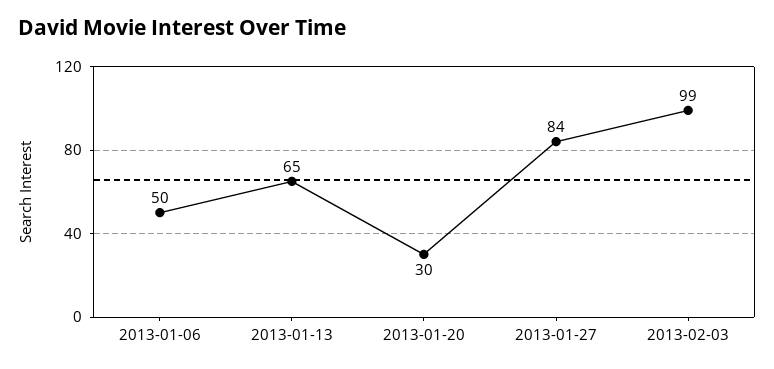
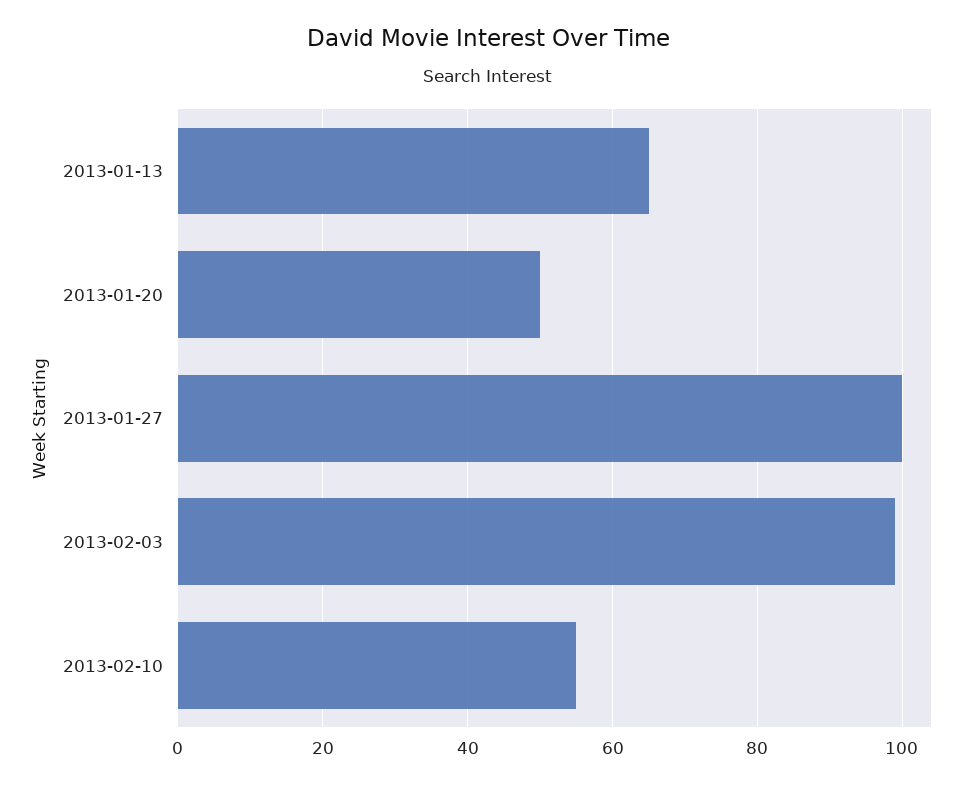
2013-01-06: 50 -> none
2013-01-20: 30 -> 50
2013-01-27: 84 -> 100
2013-02-10: none -> 55

